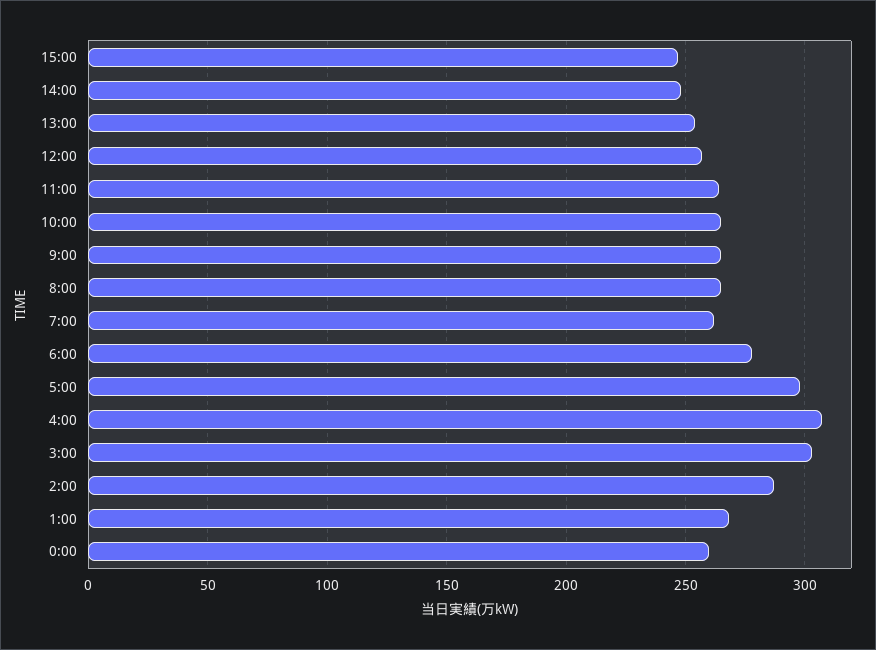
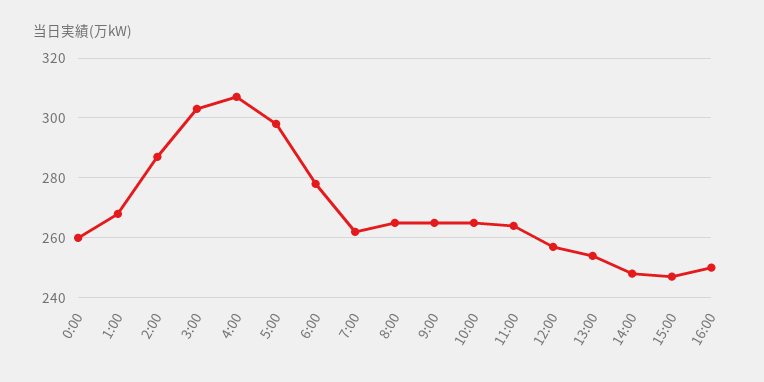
16:00: none -> 250

